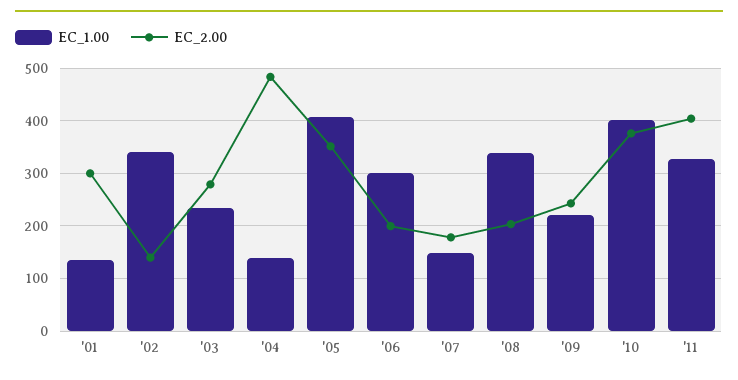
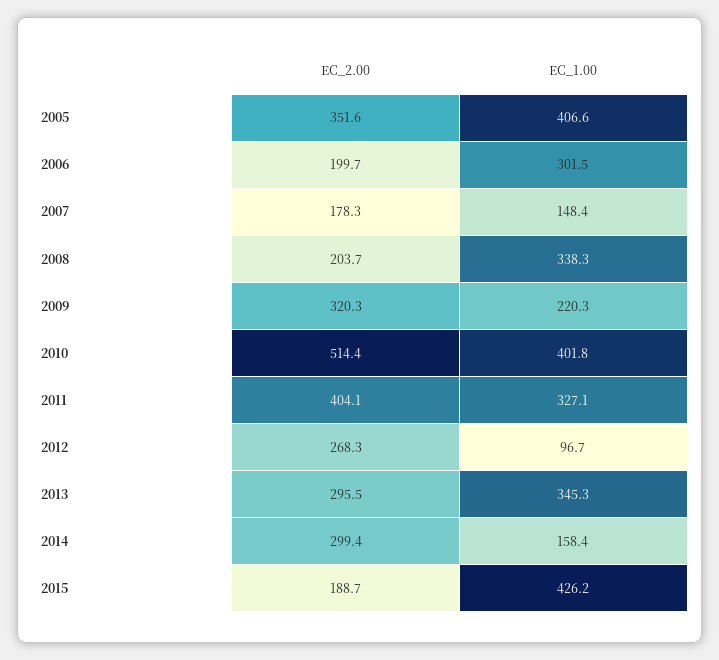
EC_1.00, '01: 140 -> none
EC_2.00, '01: 300 -> none
EC_1.00, '02: 340 -> none
EC_2.00, '02: 140 -> none
EC_1.00, '03: 240 -> none
EC_2.00, '03: 280 -> none
EC_1.00, '04: 140 -> none
EC_2.00, '04: 480 -> none
EC_2.00, '09: 240 -> 320.3
EC_2.00, '10: 380 -> 514.4
EC_2.00, 2012: none -> 268.3
EC_1.00, 2012: none -> 96.7
EC_2.00, 2013: none -> 295.5
EC_1.00, 2013: none -> 345.3
EC_2.00, 2014: none -> 299.4
EC_1.00, 2014: none -> 158.4
EC_2.00, 2015: none -> 188.7
EC_1.00, 2015: none -> 426.2

